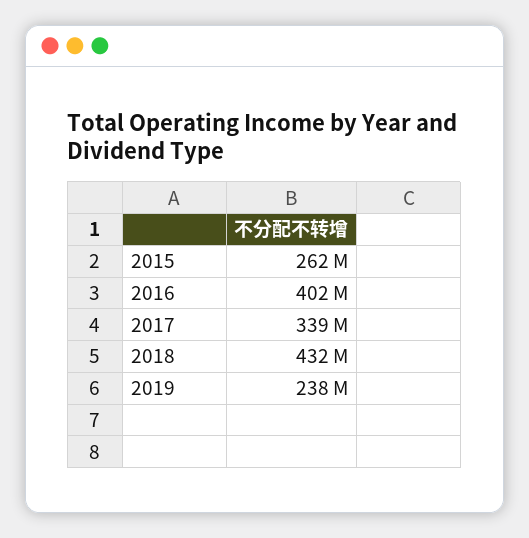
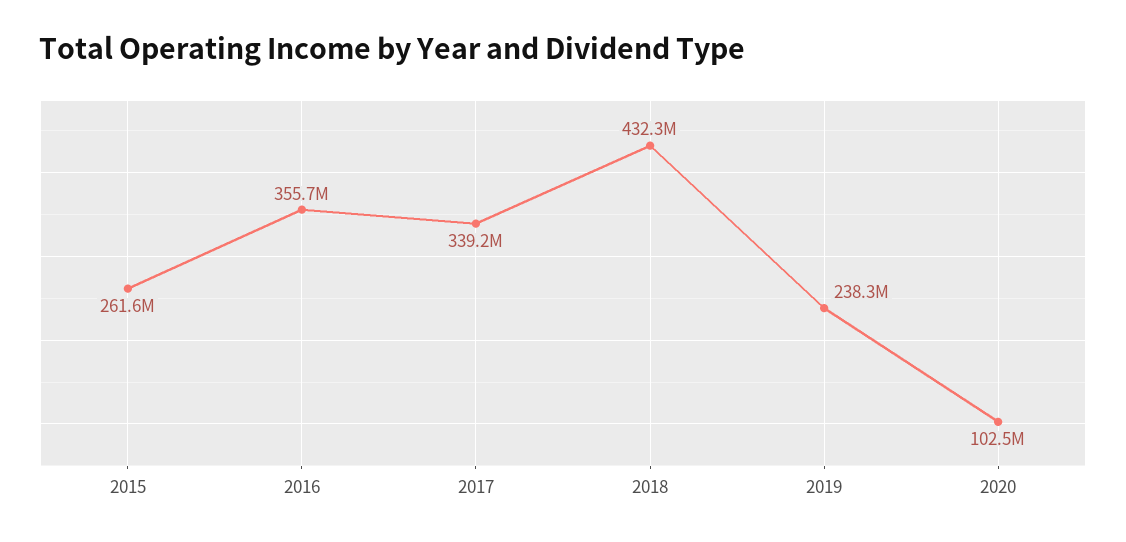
2016: 402000000 -> 355700000
2020: none -> 102500000

